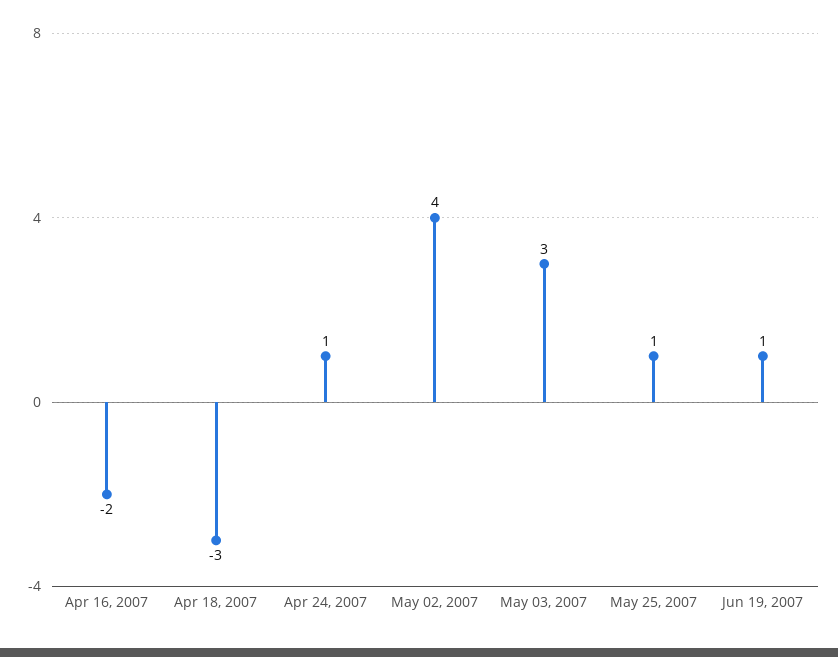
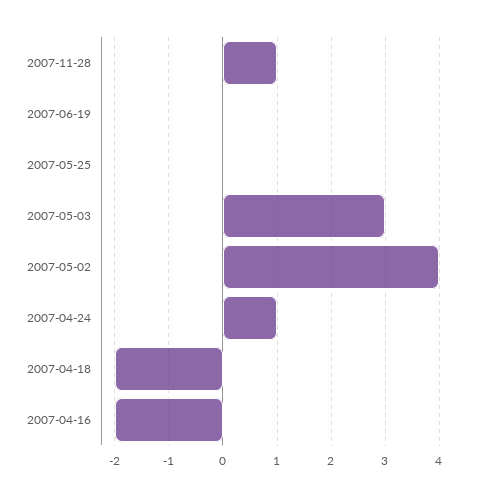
Apr 18, 2007: -3 -> -2
May 25, 2007: 1 -> 0
Jun 19, 2007: 1 -> 0
2007-11-28: none -> 1

